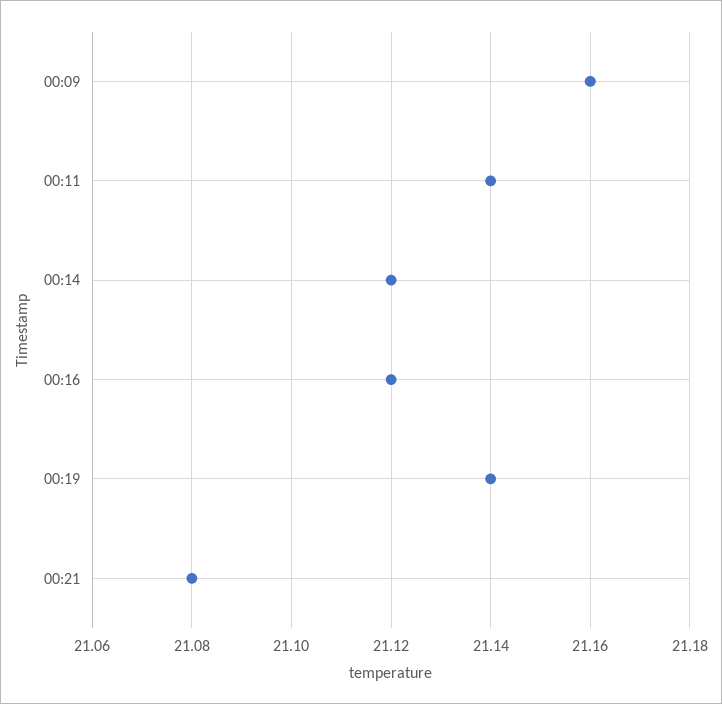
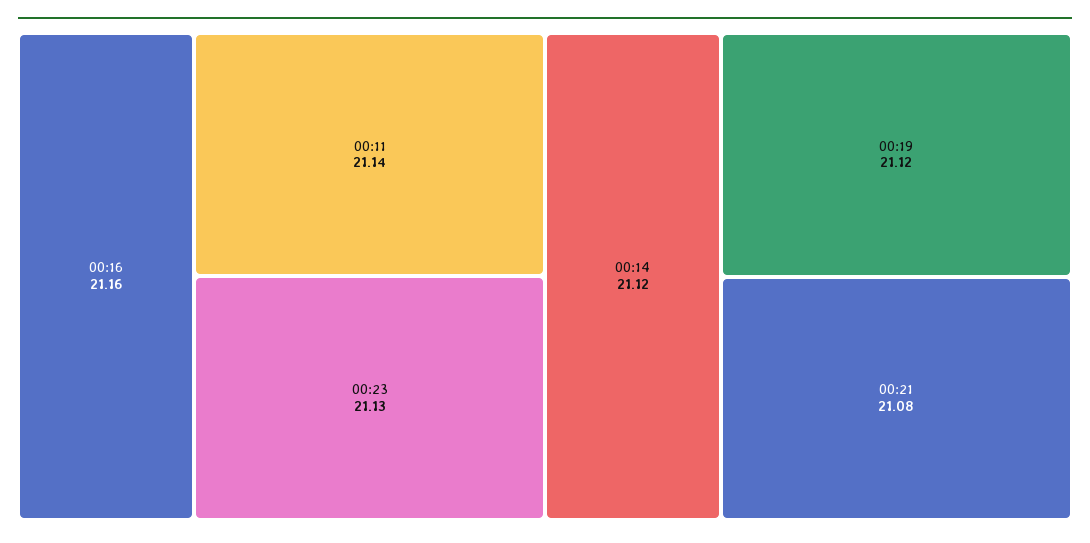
00:09: 21.16 -> none
00:16: 21.12 -> 21.16
00:19: 21.14 -> 21.12
00:23: none -> 21.13

